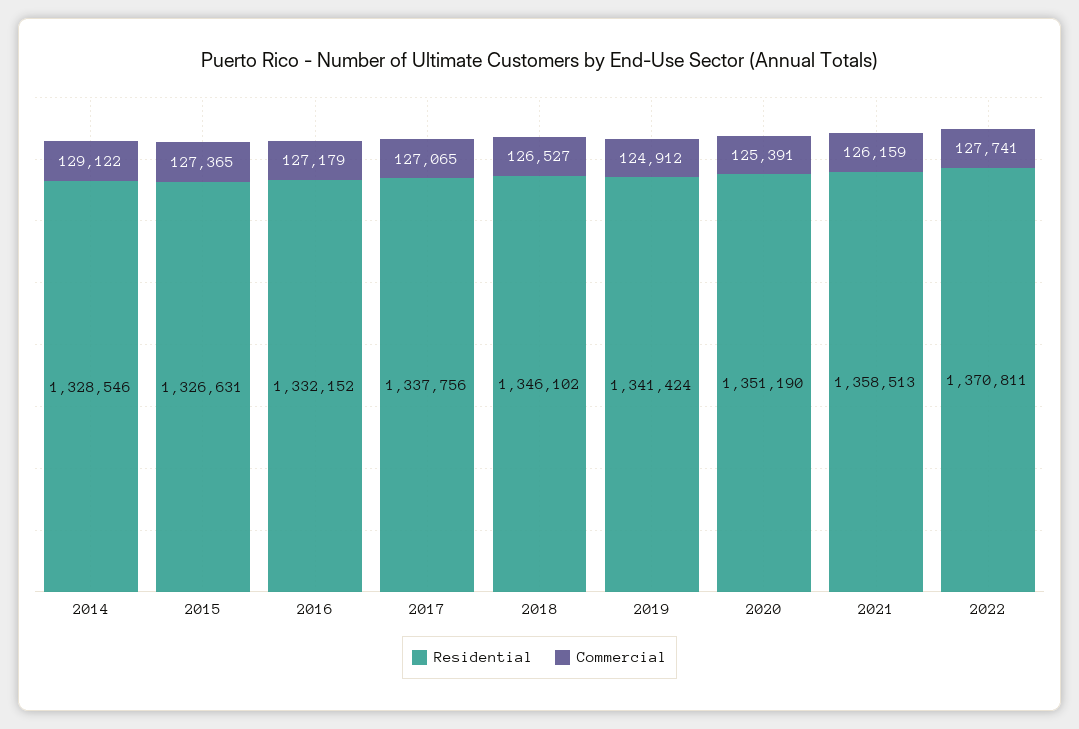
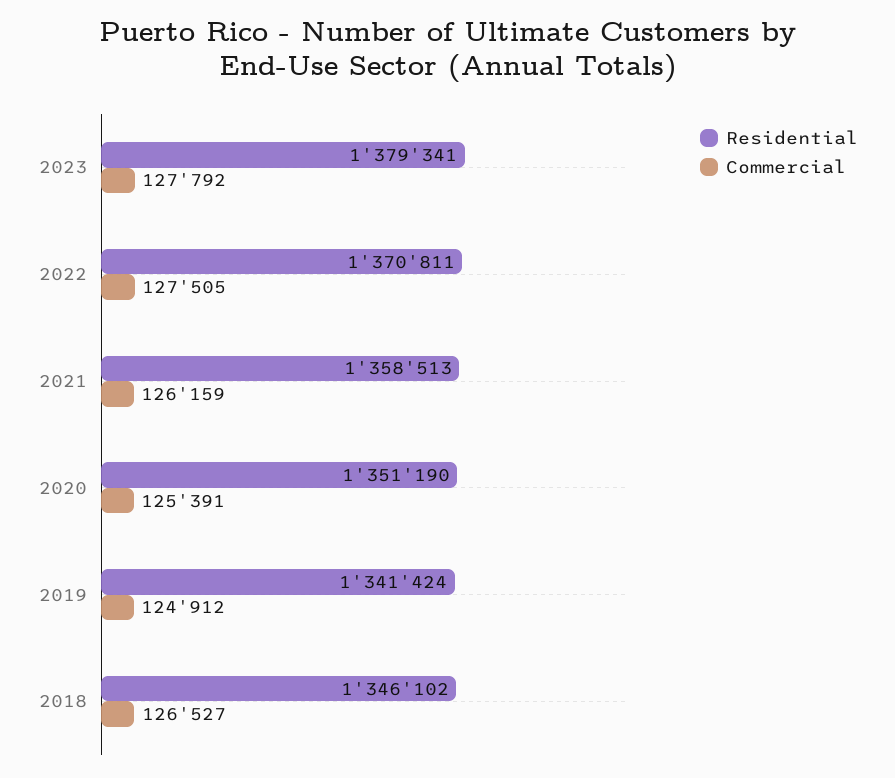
Residential, 2014: 1328546 -> none
Commercial, 2014: 129122 -> none
Residential, 2015: 1326631 -> none
Commercial, 2015: 127365 -> none
Residential, 2016: 1332152 -> none
Commercial, 2016: 127179 -> none
Residential, 2017: 1337756 -> none
Commercial, 2017: 127065 -> none
Commercial, 2022: 127741 -> 127505
Residential, 2023: none -> 1379341
Commercial, 2023: none -> 127792

